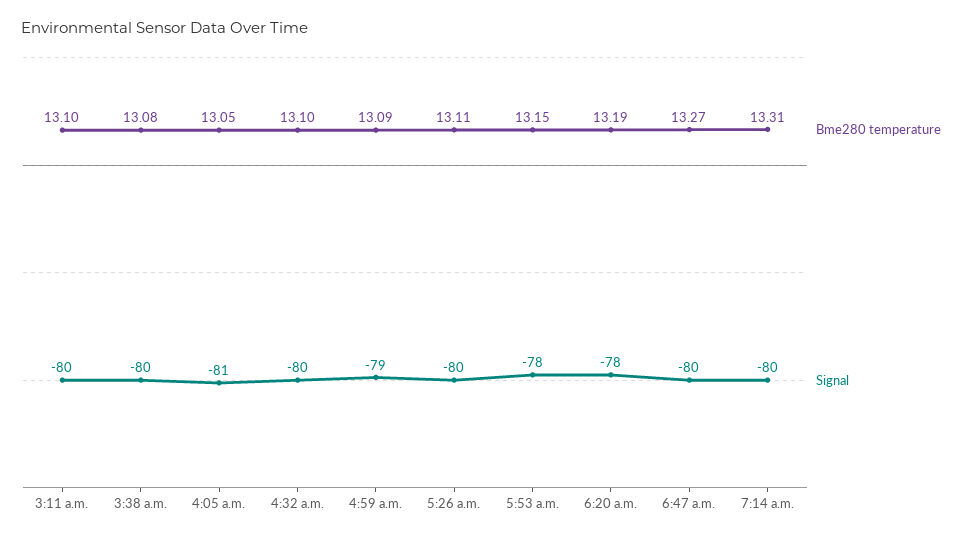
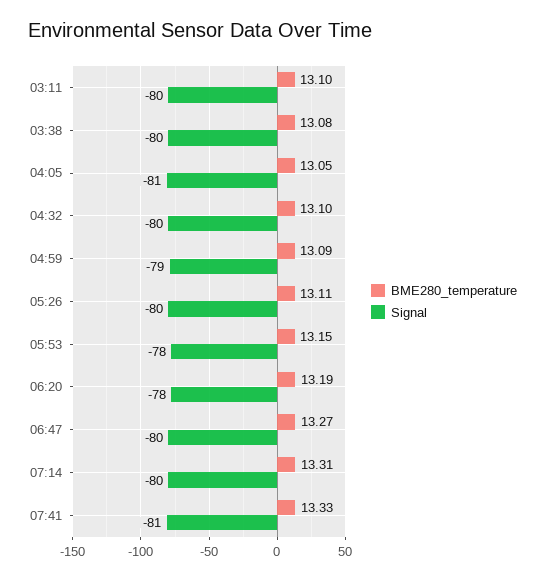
Bme280 temperature, 07:41: none -> 13.33
Signal, 07:41: none -> -81

